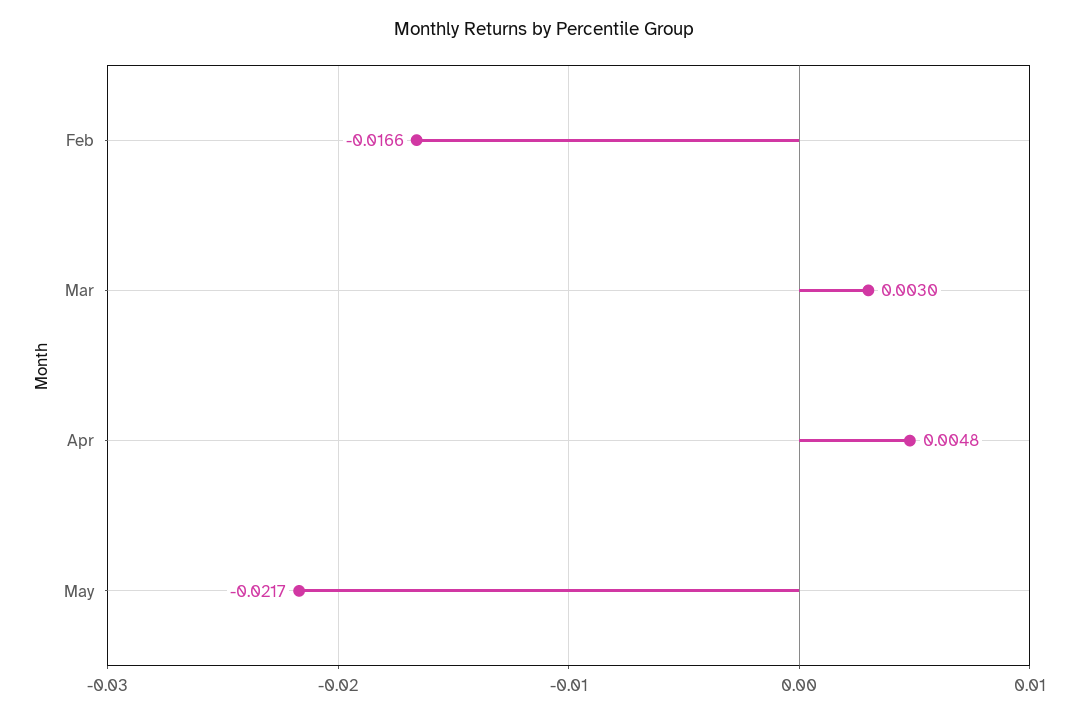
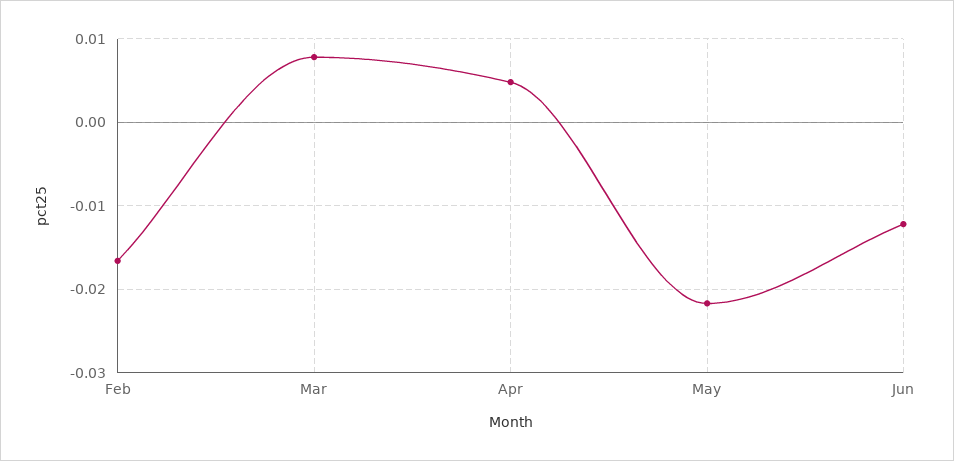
Mar: 0.003 -> 0.008
Jun: none -> -0.012

